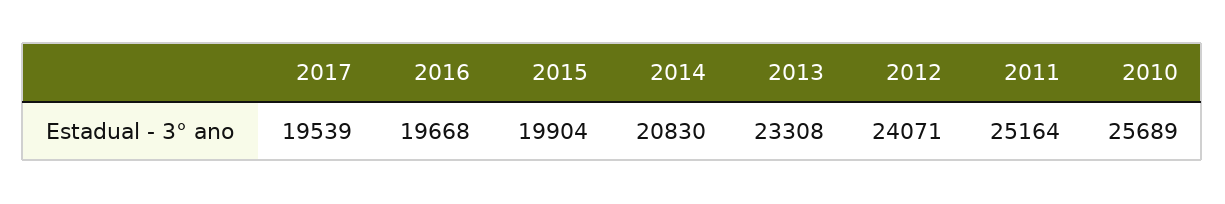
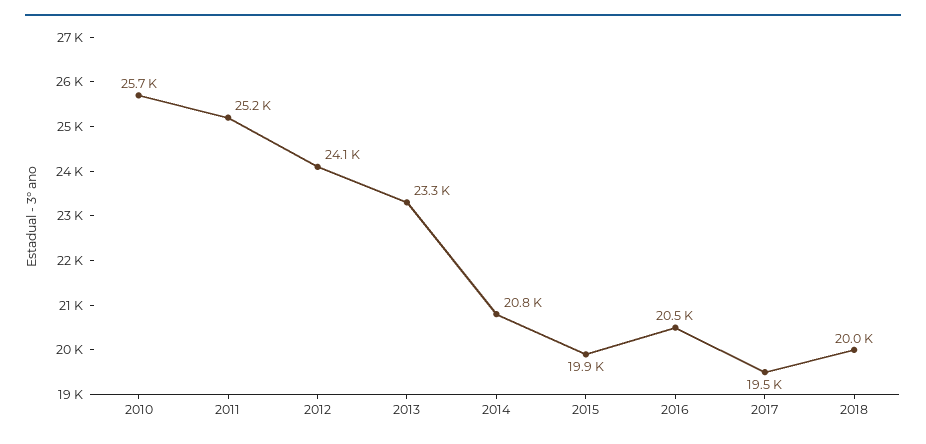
2016: 19668 -> 20500
2018: none -> 20000

